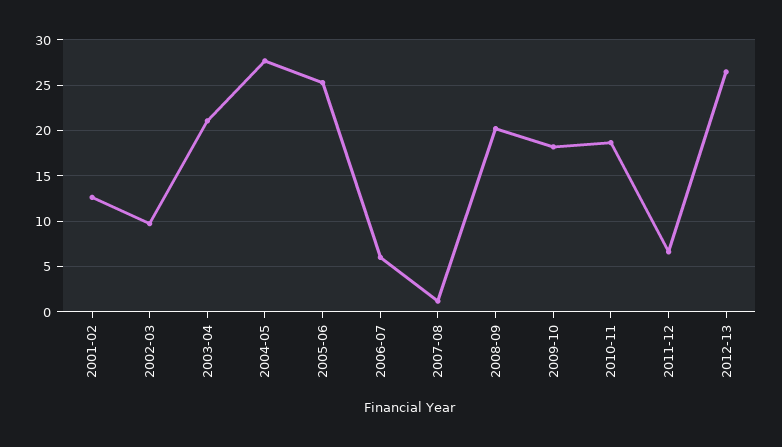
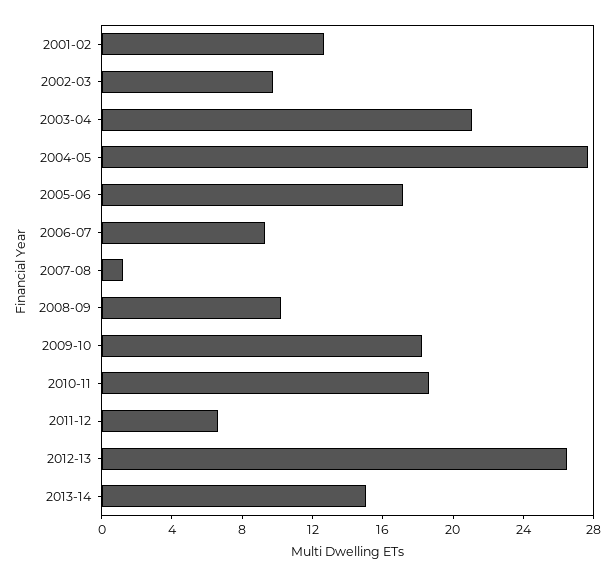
2005-06: 25 -> 17
2006-07: 6 -> 9
2008-09: 20 -> 10
2013-14: none -> 15

